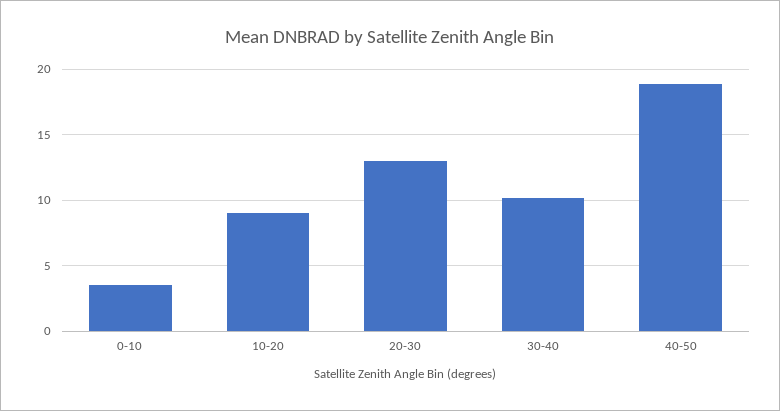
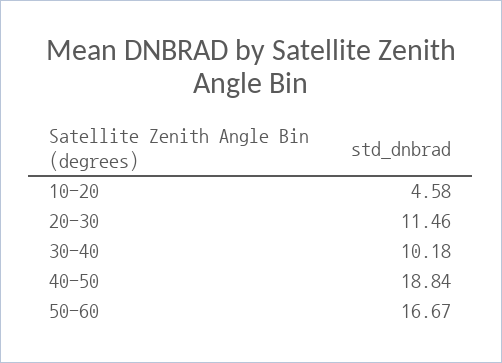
0-10: 3.5 -> none
10-20: 9 -> 4.58
20-30: 13 -> 11.46
50-60: none -> 16.67

